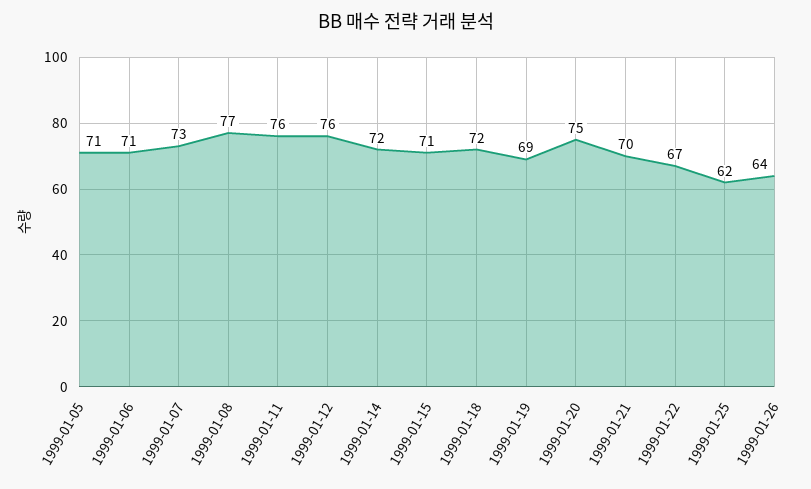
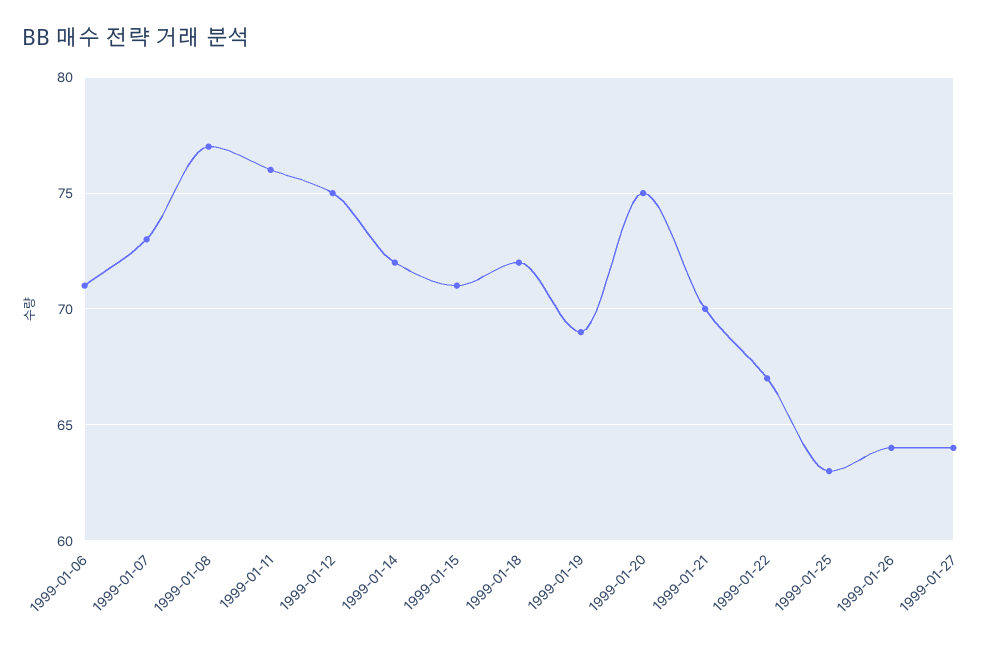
1999-01-05: 71 -> none
1999-01-12: 76 -> 75
1999-01-25: 62 -> 63
1999-01-27: none -> 64

